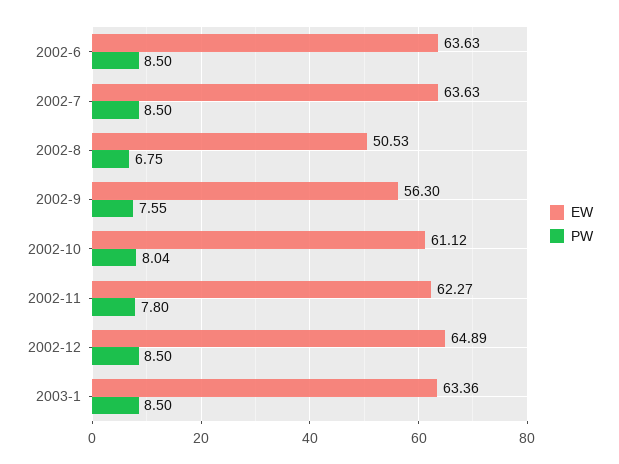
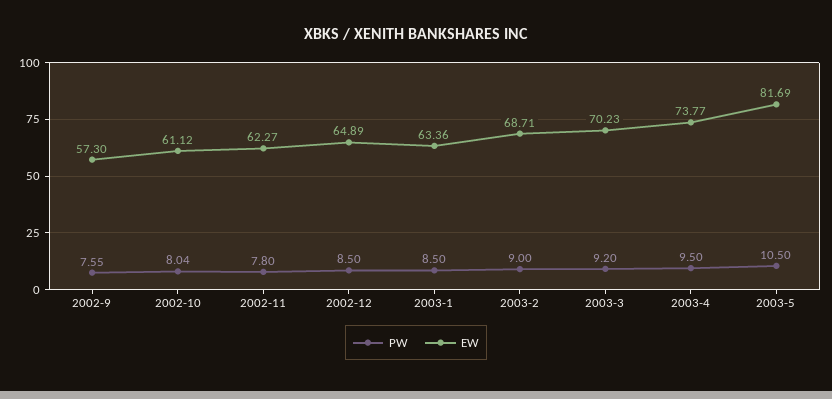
EW, 2002-6: 63.63 -> none
PW, 2002-6: 8.5 -> none
EW, 2002-7: 63.63 -> none
PW, 2002-7: 8.5 -> none
EW, 2002-8: 50.53 -> none
PW, 2002-8: 6.75 -> none
EW, 2002-9: 56.3 -> 57.3
PW, 2003-2: none -> 9
EW, 2003-2: none -> 68.71
PW, 2003-3: none -> 9.2
EW, 2003-3: none -> 70.23
PW, 2003-4: none -> 9.5
EW, 2003-4: none -> 73.77
PW, 2003-5: none -> 10.5
EW, 2003-5: none -> 81.69

